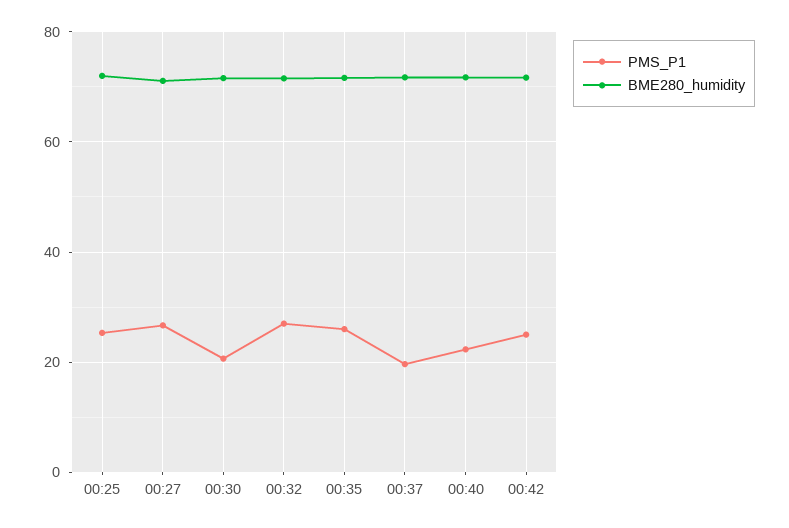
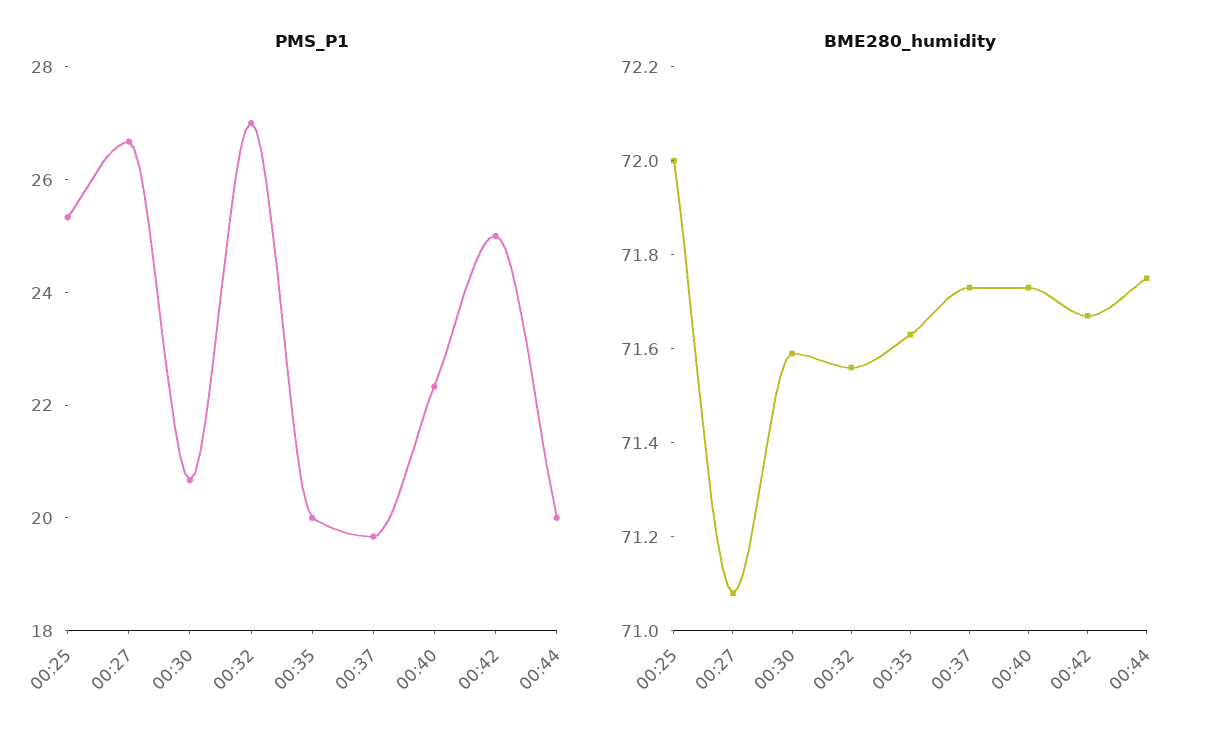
PMS_P1, 00:35: 26 -> 20
PMS_P1, 00:44: none -> 20
BME280_humidity, 00:44: none -> 71.75

